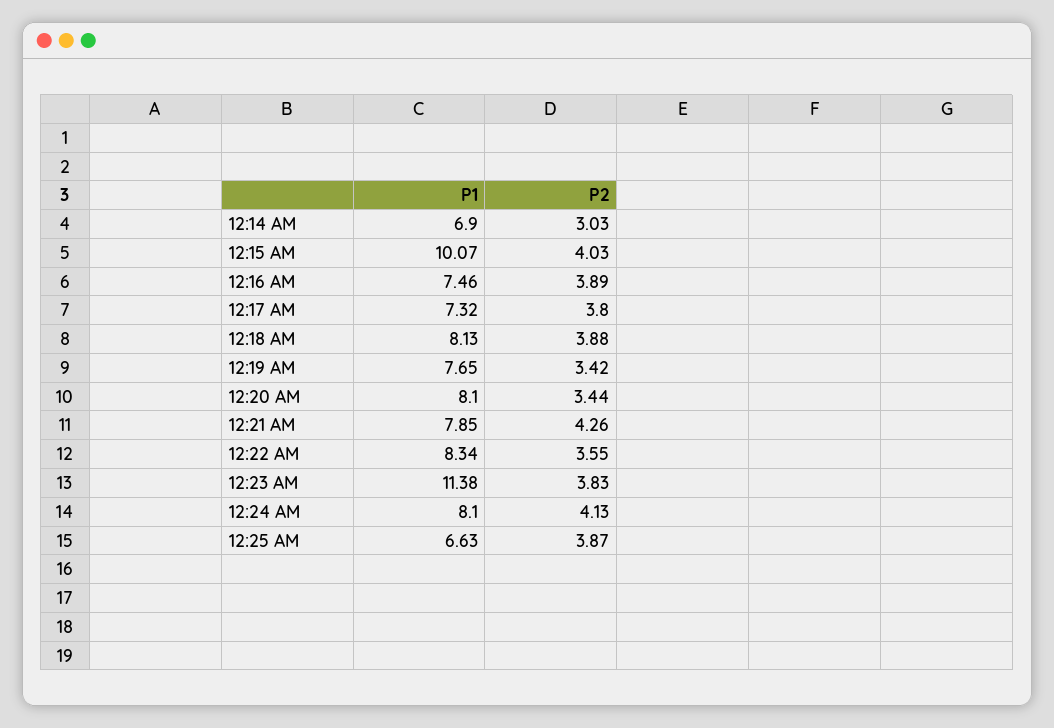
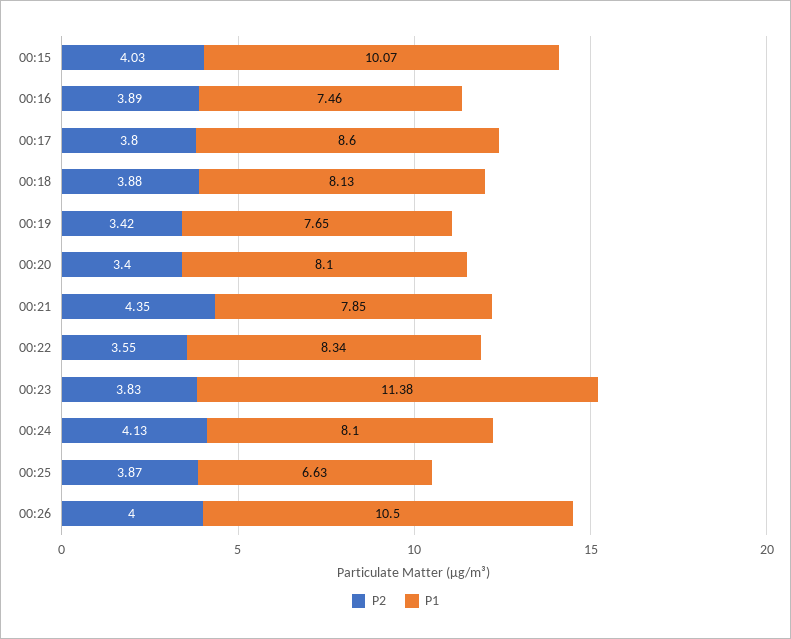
P1, 12:14 AM: 6.9 -> none
P2, 12:14 AM: 3.03 -> none
P1, 12:17 AM: 7.32 -> 8.6
P2, 12:20 AM: 3.44 -> 3.4
P2, 12:21 AM: 4.26 -> 4.35
P2, 00:26: none -> 4
P1, 00:26: none -> 10.5

